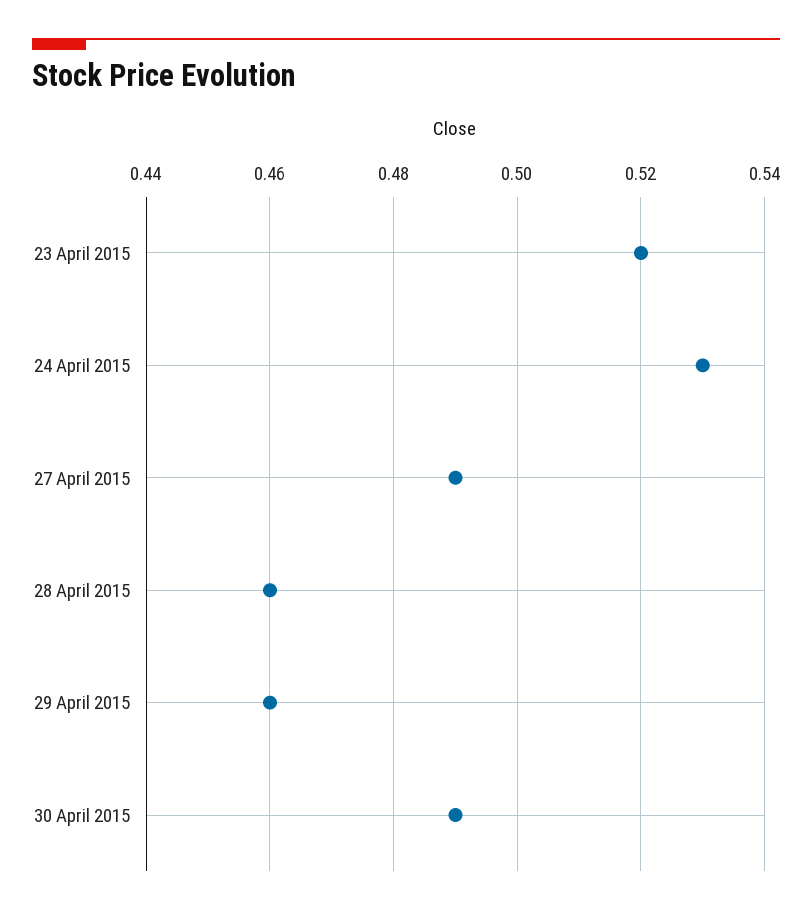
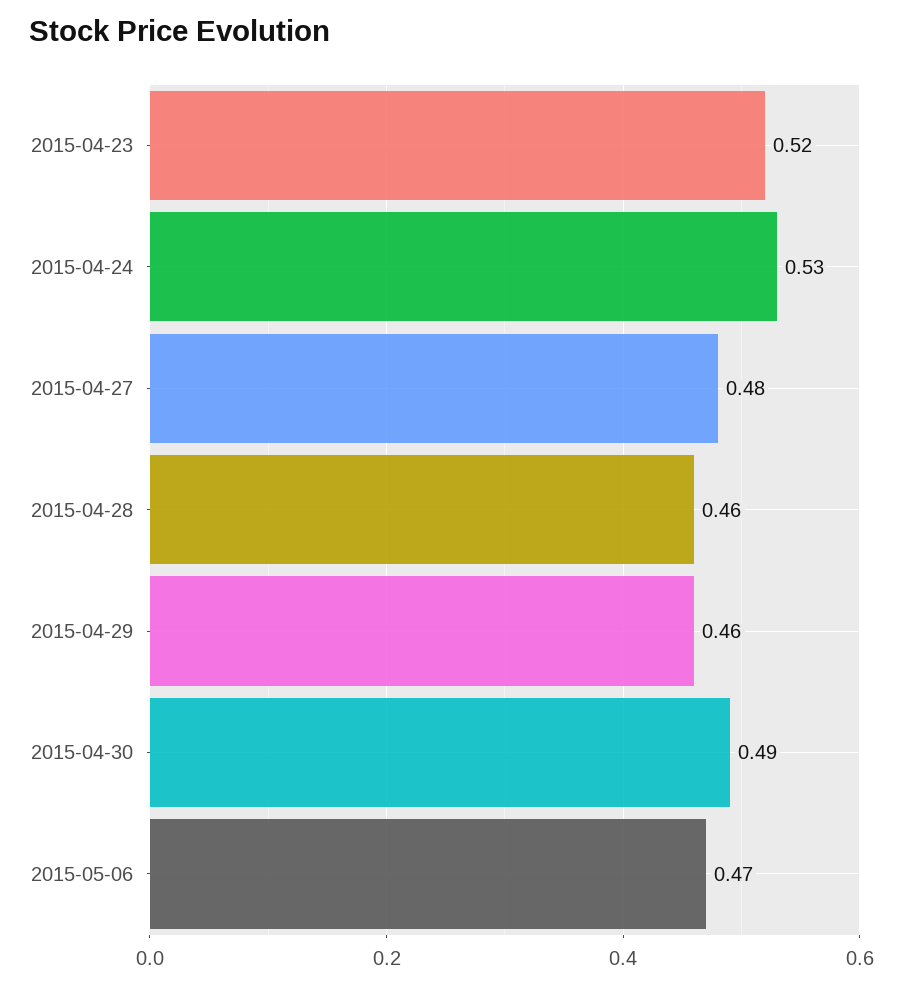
27 April 2015: 0.49 -> 0.48
2015-05-06: none -> 0.47

